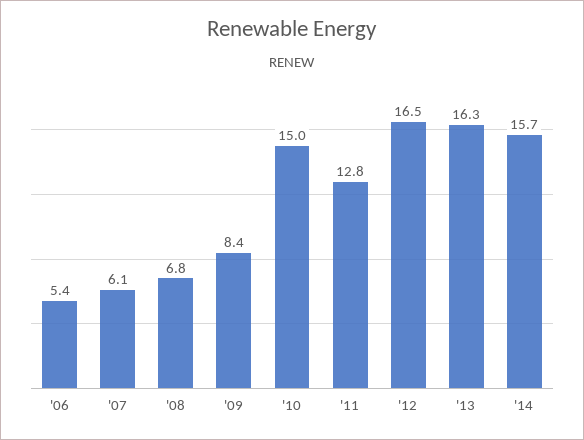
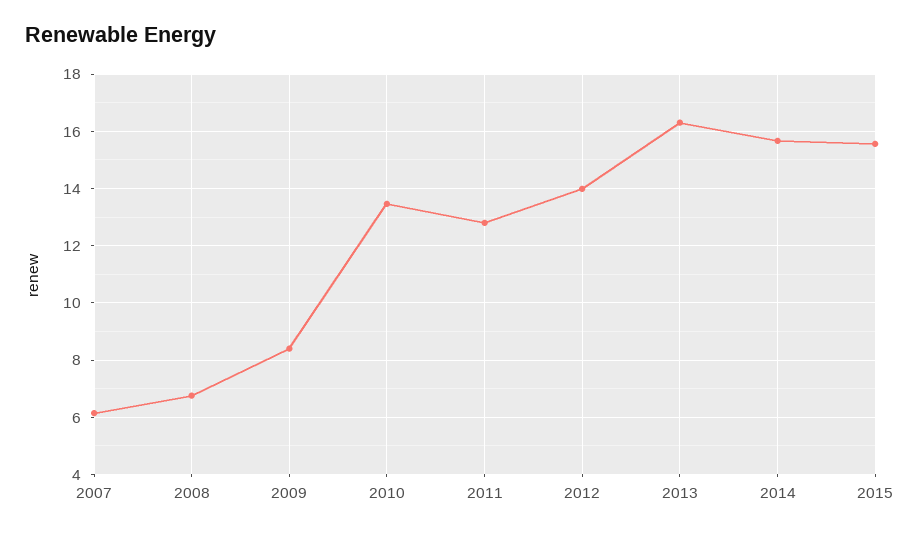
'06: 5.4 -> none
'10: 15 -> 13.5
'12: 16.5 -> 14
2015: none -> 15.5

